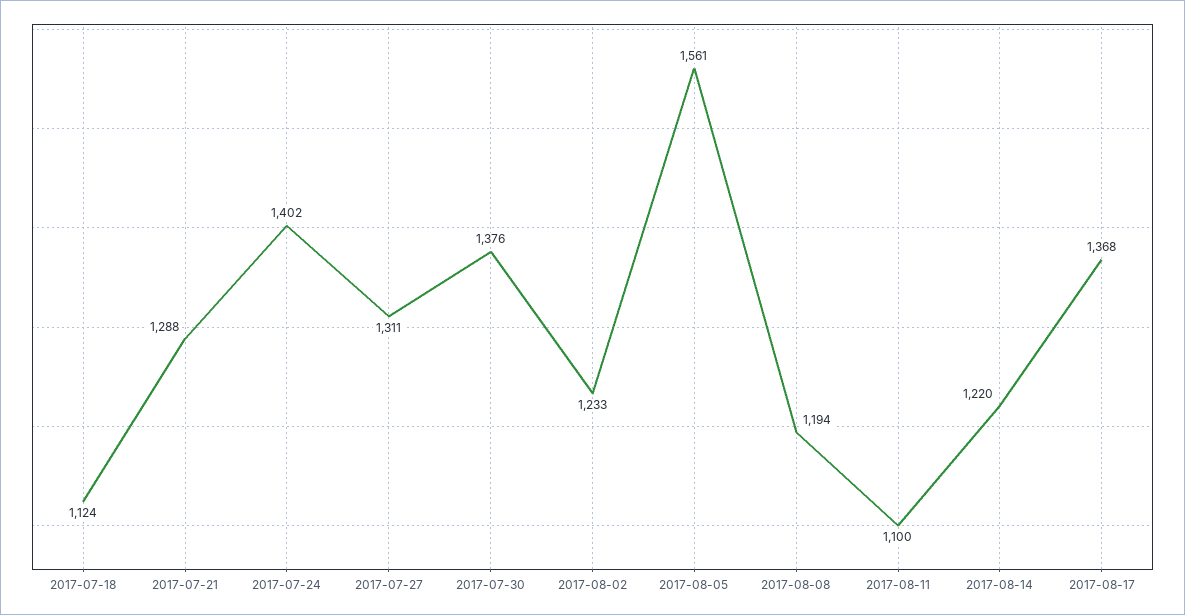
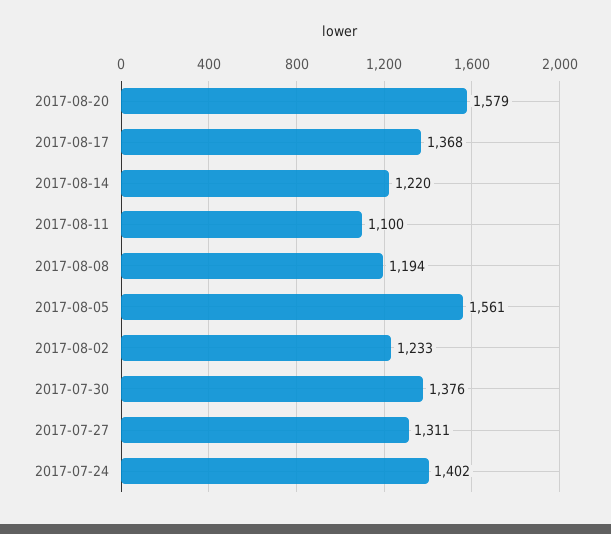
2017-07-18: 1124 -> none
2017-07-21: 1288 -> none
2017-08-20: none -> 1579

